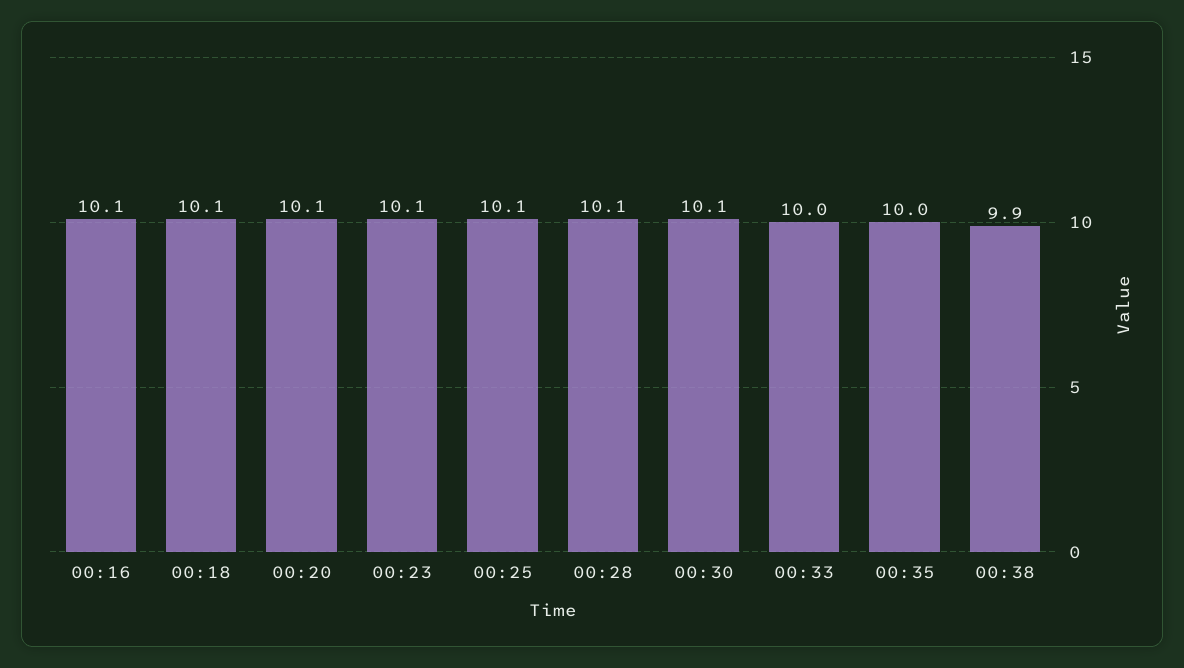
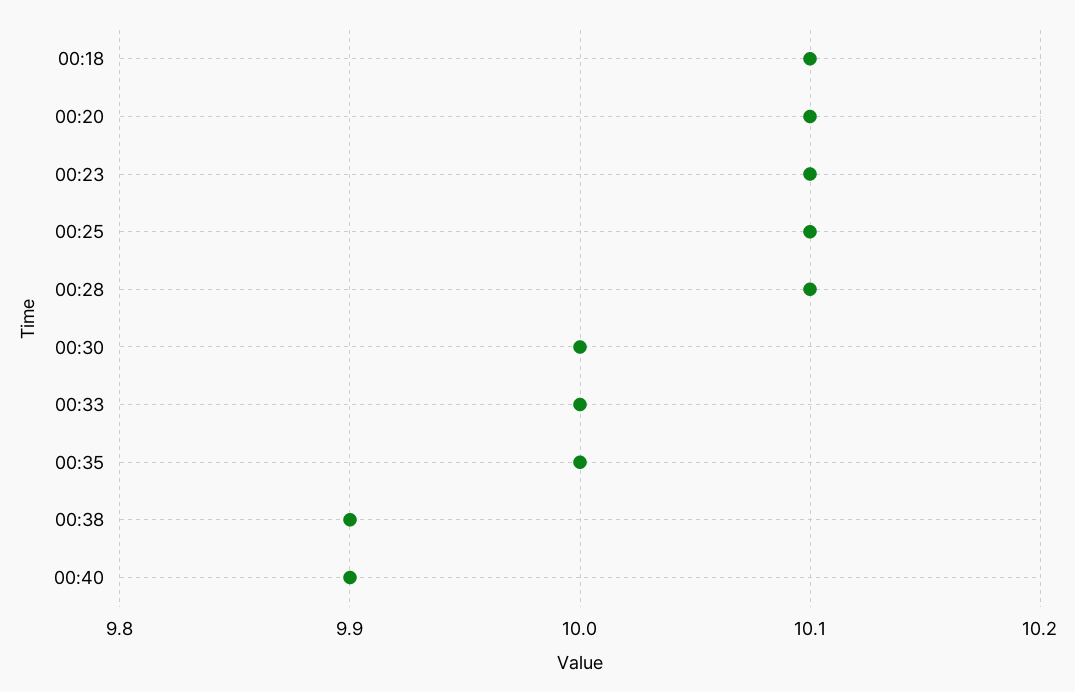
00:16: 10.1 -> none
00:30: 10.1 -> 10
00:40: none -> 9.9

